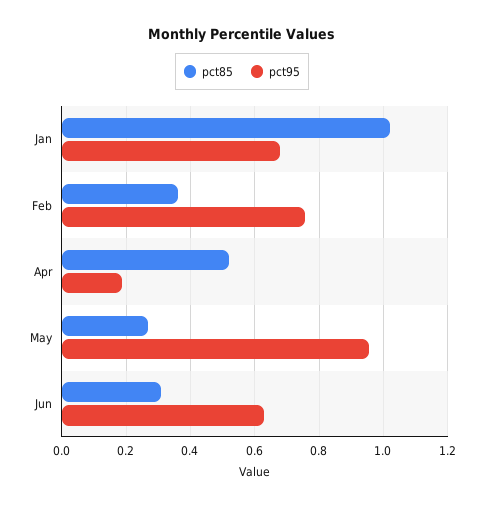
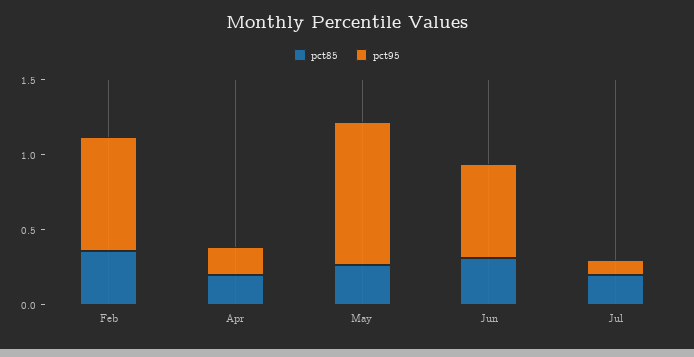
pct85, Jan: 1.02 -> none
pct95, Jan: 0.68 -> none
pct85, Apr: 0.52 -> 0.2
pct85, Jul: none -> 0.2
pct95, Jul: none -> 0.1

